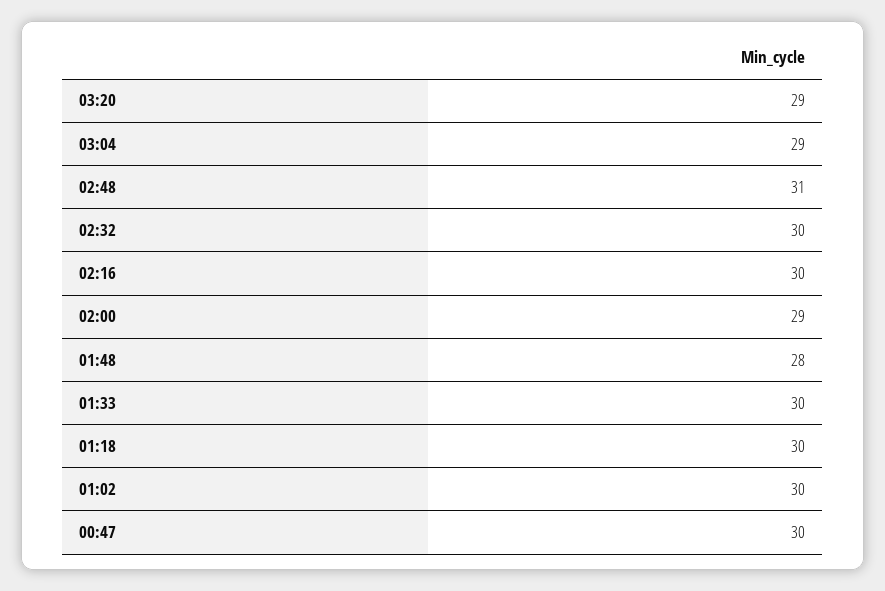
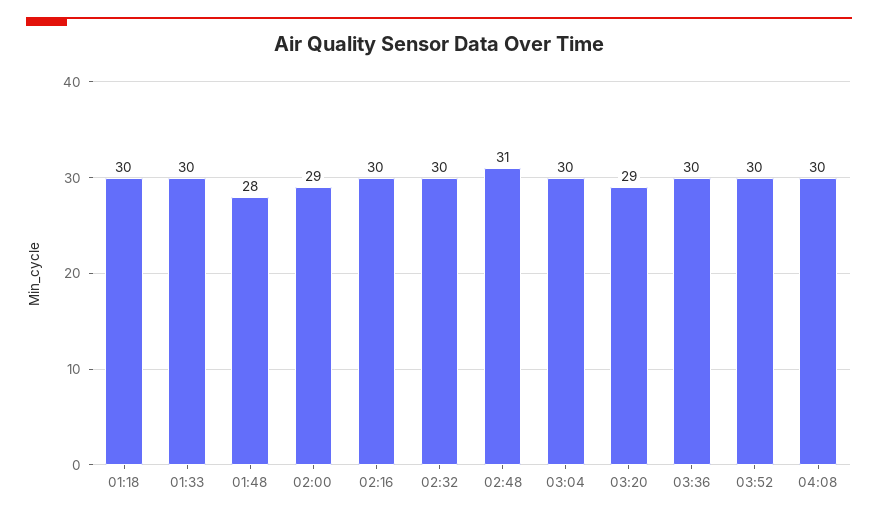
03:04: 29 -> 30
01:02: 30 -> none
00:47: 30 -> none
03:36: none -> 30
03:52: none -> 30
04:08: none -> 30

